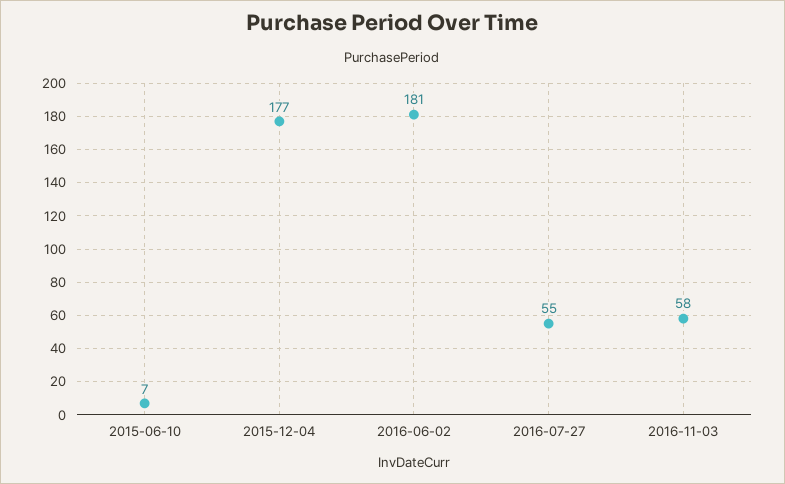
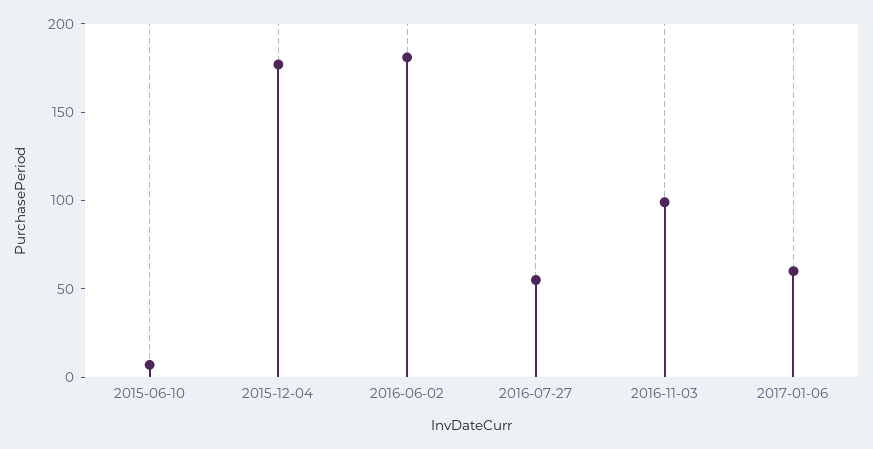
2016-11-03: 58 -> 100
2017-01-06: none -> 60

